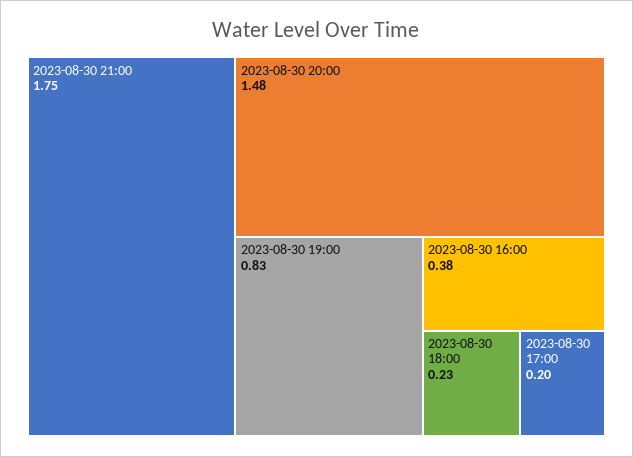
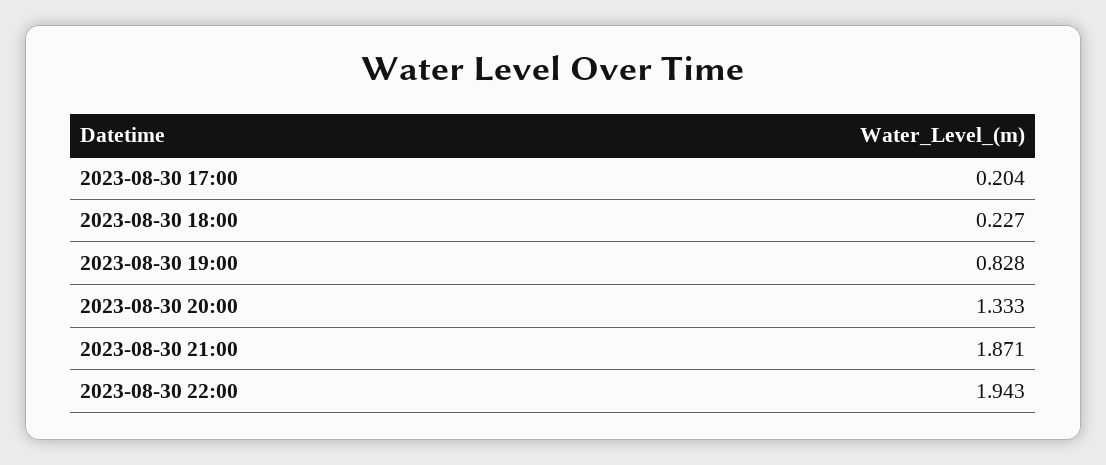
2023-08-30 21:00: 1.75 -> 1.871
2023-08-30 20:00: 1.48 -> 1.333
2023-08-30 16:00: 0.38 -> none
2023-08-30 22:00: none -> 1.943

